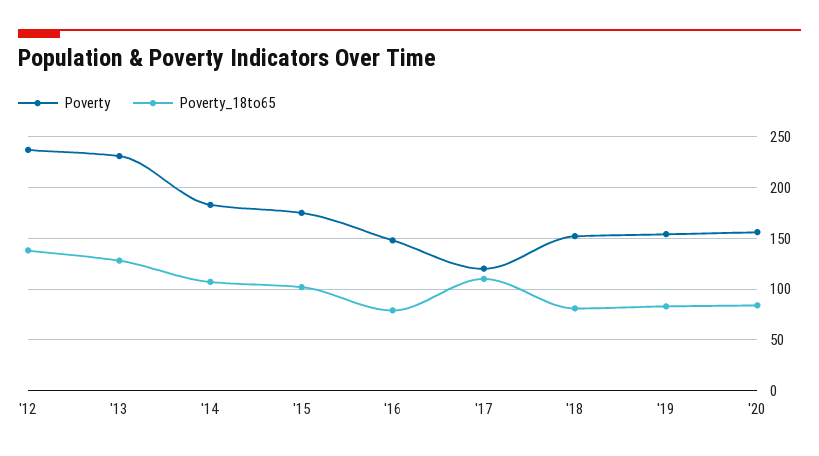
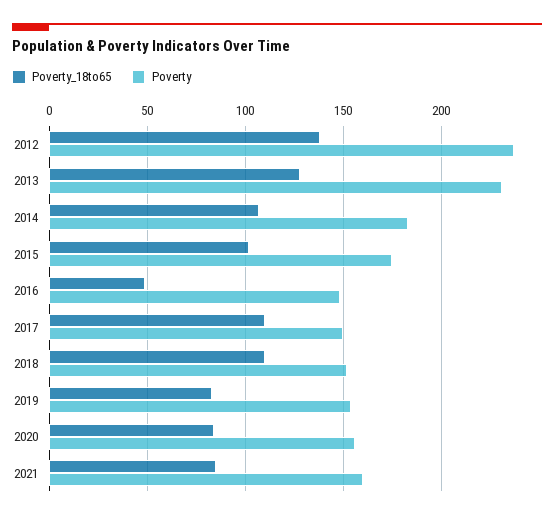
Poverty_18to65, '16: 80 -> 50
Poverty, '17: 120 -> 150
Poverty_18to65, '18: 80 -> 110
Poverty_18to65, 2021: none -> 85
Poverty, 2021: none -> 160

